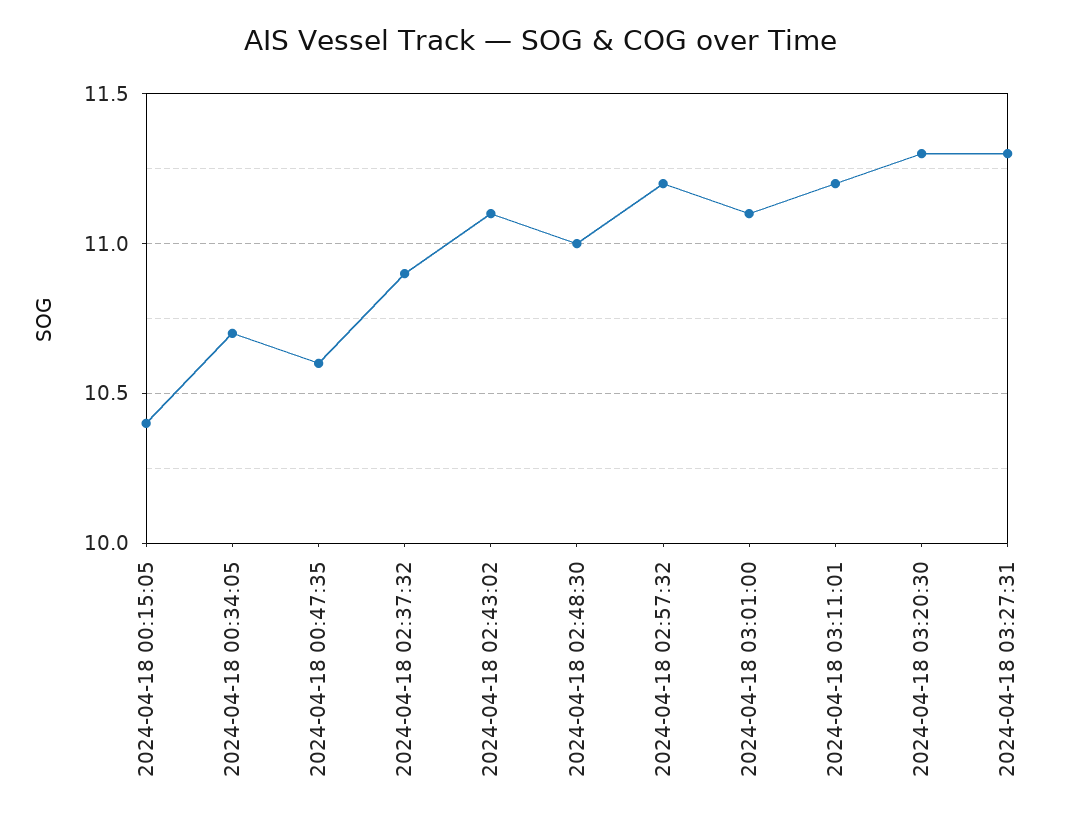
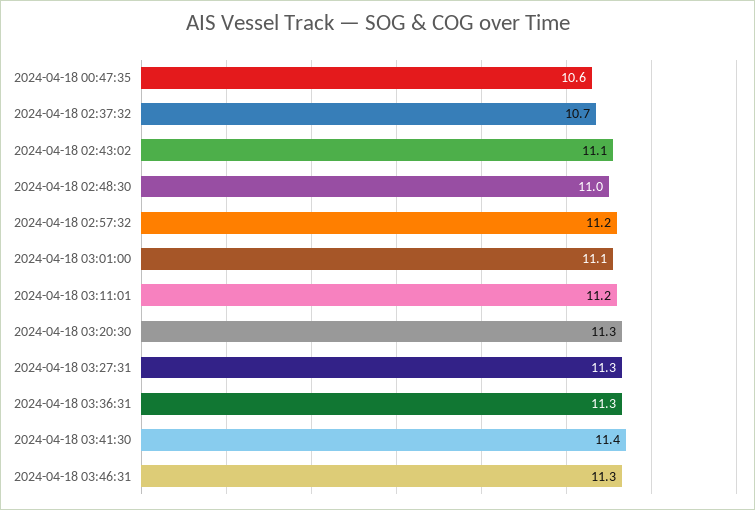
2024-04-18 00:15:05: 10.4 -> none
2024-04-18 00:34:05: 10.7 -> none
2024-04-18 02:37:32: 10.9 -> 10.7
2024-04-18 03:36:31: none -> 11.3
2024-04-18 03:41:30: none -> 11.4
2024-04-18 03:46:31: none -> 11.3

